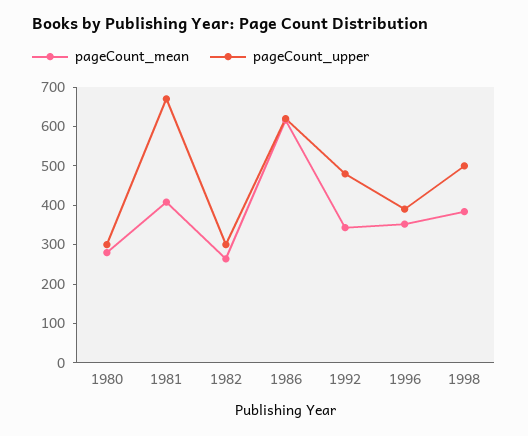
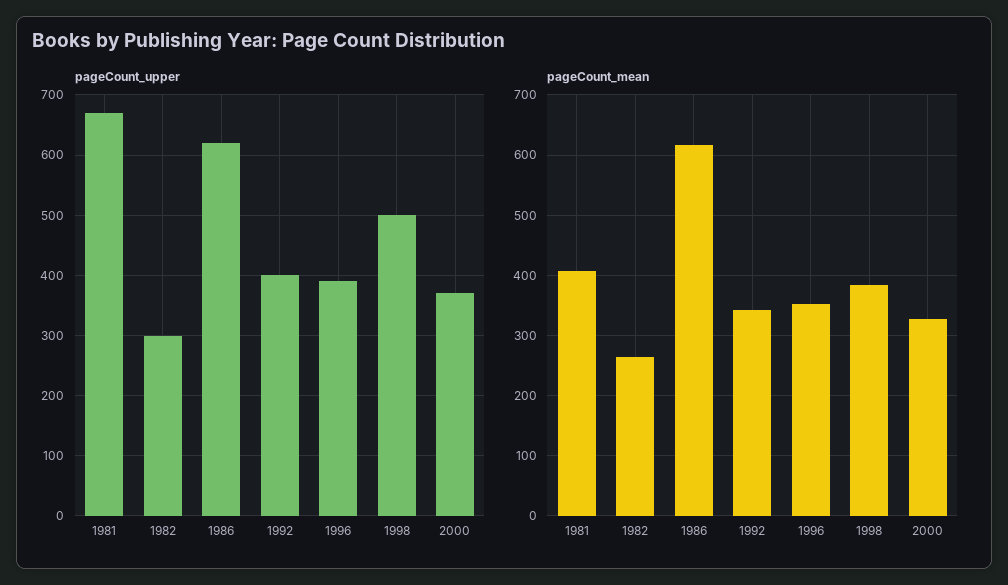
pageCount_mean, 1980: 275 -> none
pageCount_upper, 1980: 300 -> none
pageCount_upper, 1992: 475 -> 400
pageCount_upper, 2000: none -> 370
pageCount_mean, 2000: none -> 330

